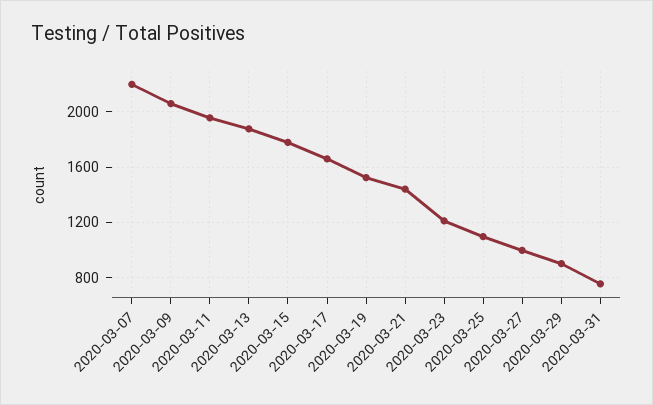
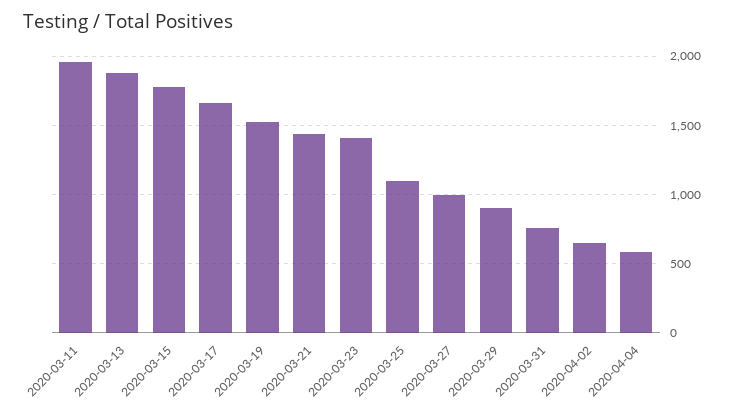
2020-03-07: 2200 -> none
2020-03-09: 2050 -> none
2020-03-23: 1200 -> 1400
2020-04-02: none -> 650
2020-04-04: none -> 600

